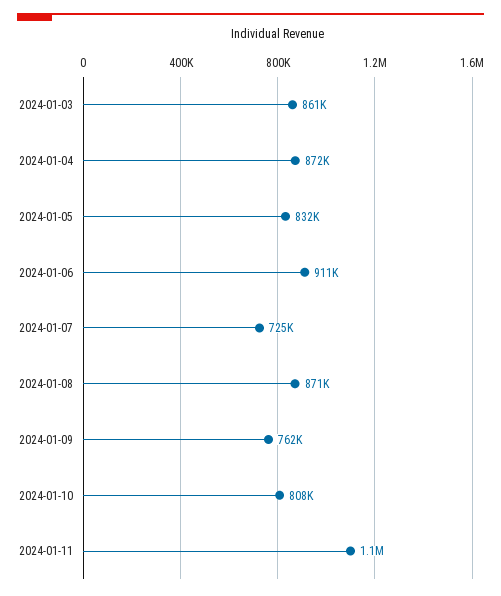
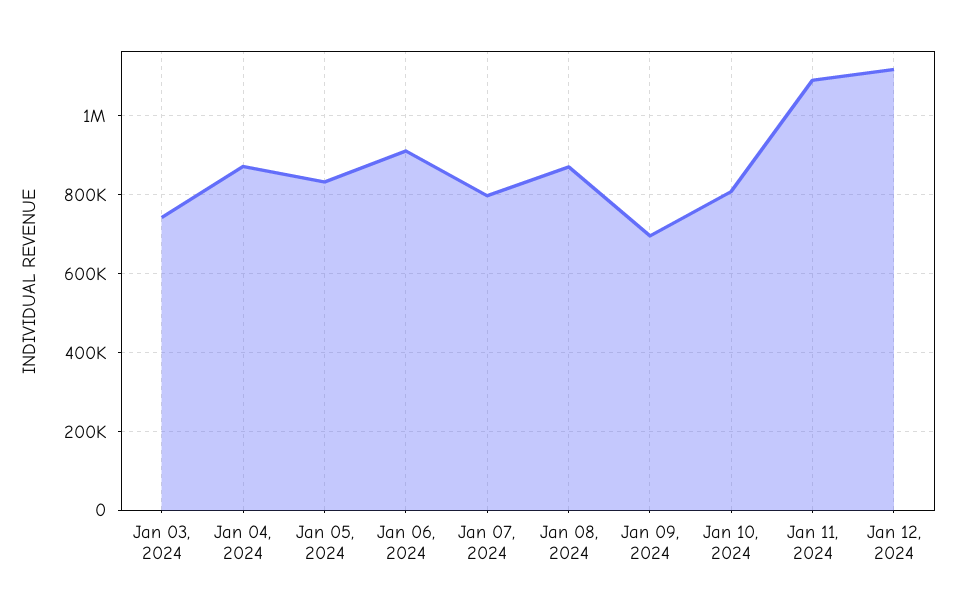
2024-01-03: 861000 -> 740000
2024-01-07: 725000 -> 800000
2024-01-09: 762000 -> 700000
Jan 12, 2024: none -> 1120000

